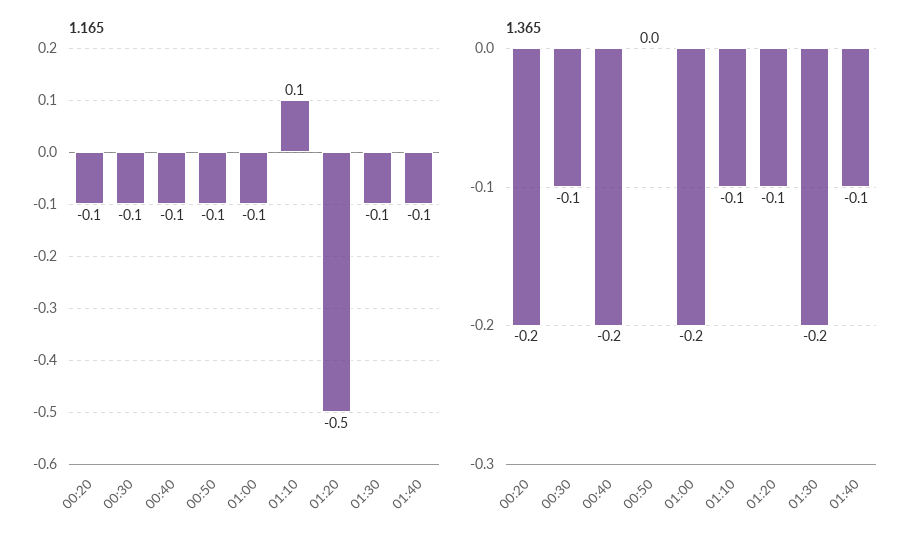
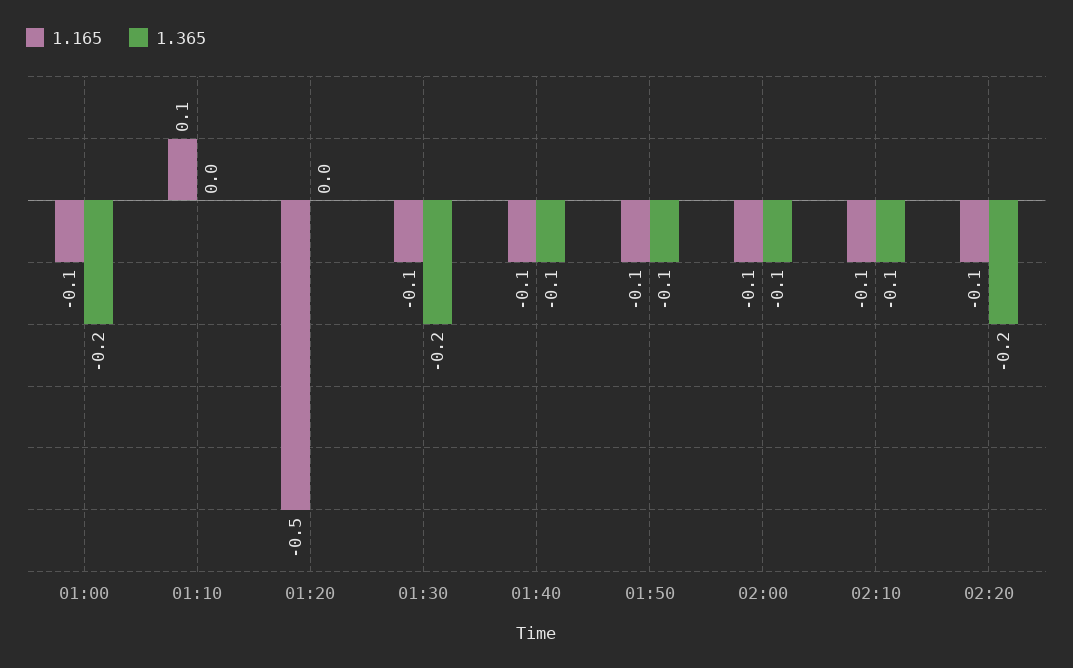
1.165, 00:20: -0.1 -> none
1.165, 00:30: -0.1 -> none
1.165, 00:40: -0.1 -> none
1.165, 00:50: -0.1 -> none
1.365, 00:20: -0.2 -> none
1.365, 00:30: -0.1 -> none
1.365, 00:40: -0.2 -> none
1.365, 00:50: 0 -> none
1.365, 01:10: -0.1 -> 0
1.365, 01:20: -0.1 -> 0
1.165, 01:50: none -> -0.1
1.365, 01:50: none -> -0.1
1.165, 02:00: none -> -0.1
1.365, 02:00: none -> -0.1
1.165, 02:10: none -> -0.1
1.365, 02:10: none -> -0.1
1.165, 02:20: none -> -0.1
1.365, 02:20: none -> -0.2

